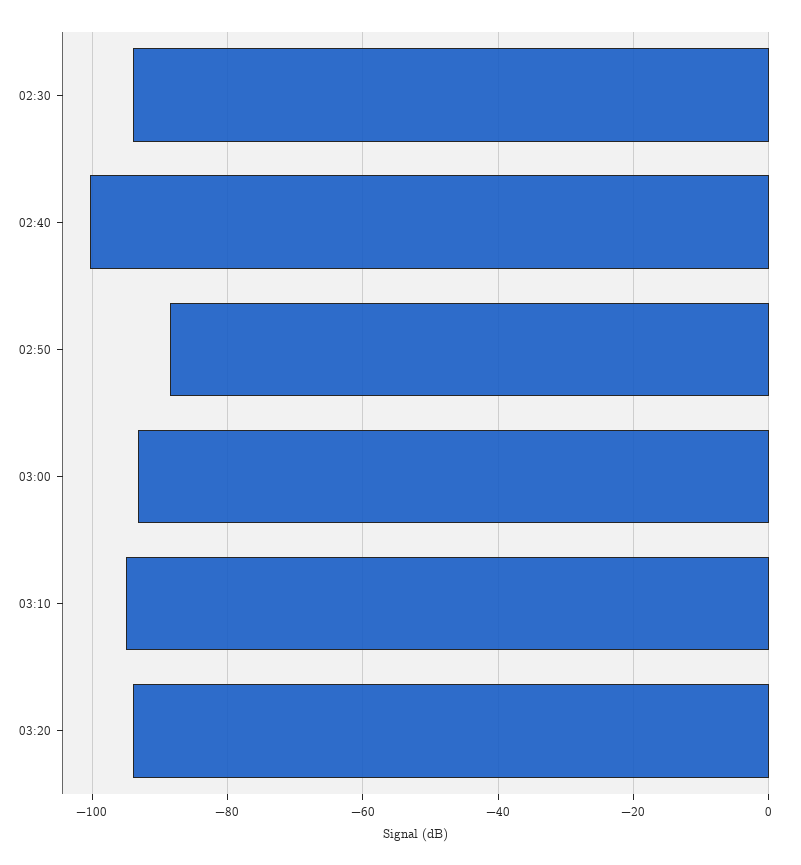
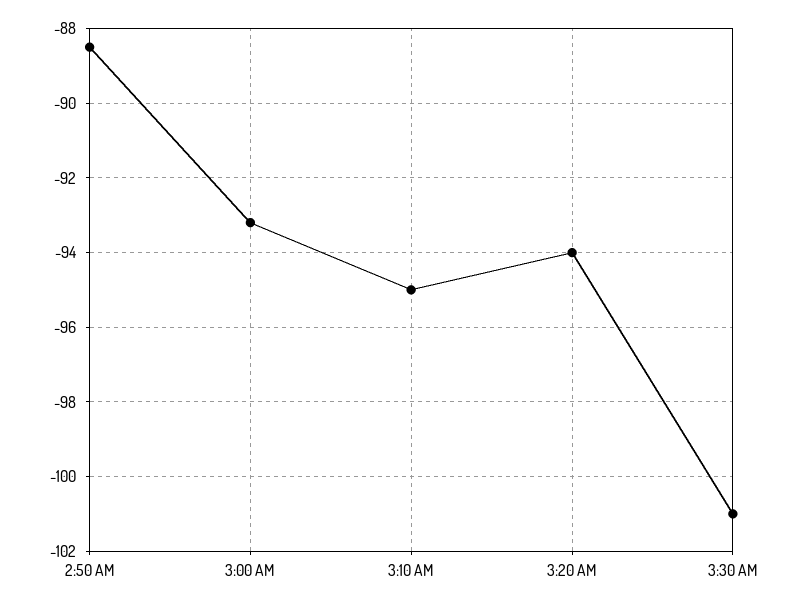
02:30: -94 -> none
02:40: -100 -> none
3:30 AM: none -> -101

